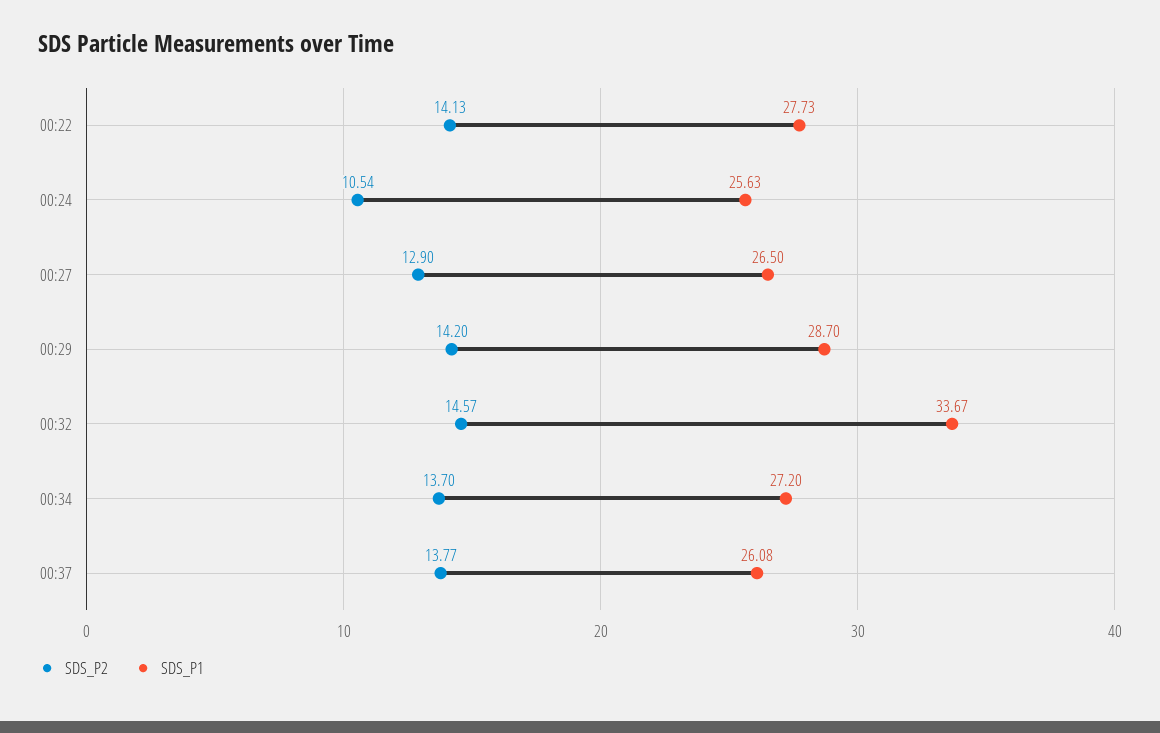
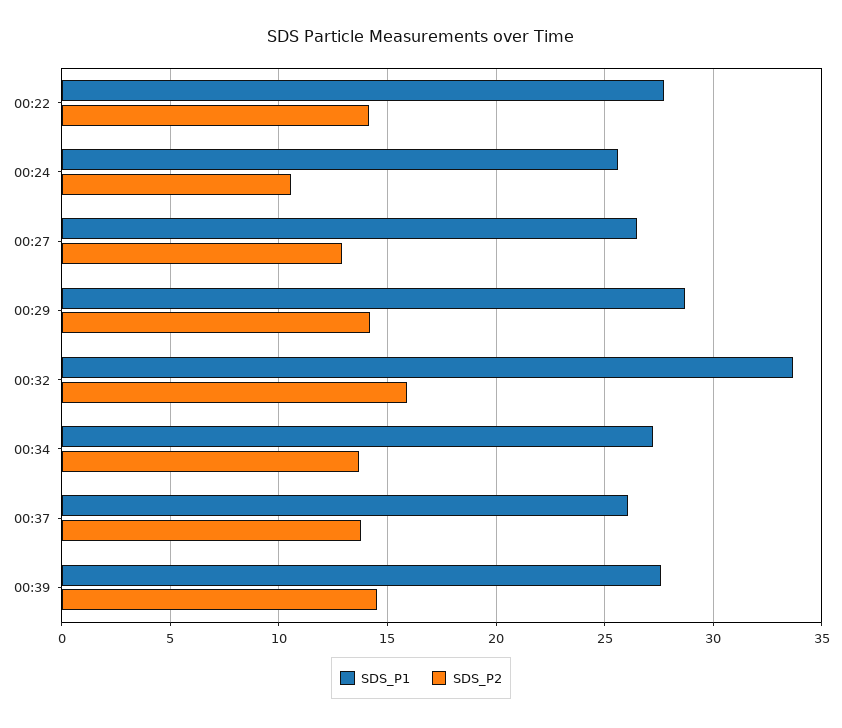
SDS_P2, 00:32: 14.57 -> 16
SDS_P1, 00:39: none -> 27.5
SDS_P2, 00:39: none -> 14.5

